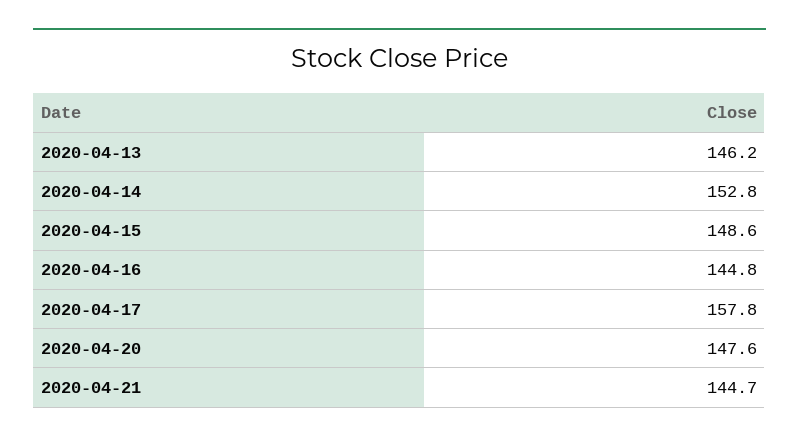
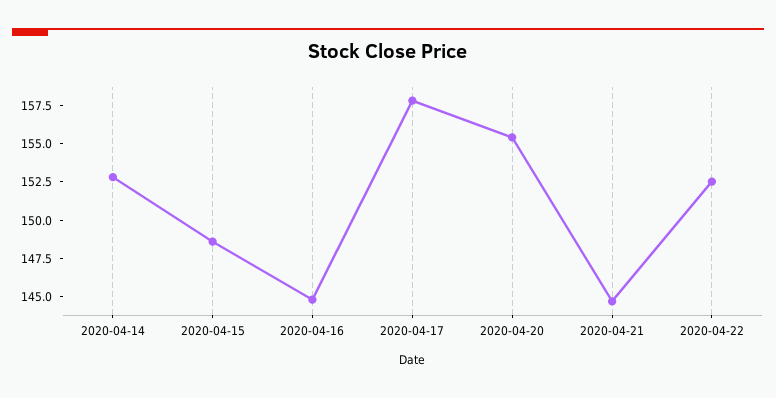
2020-04-13: 146.2 -> none
2020-04-20: 147.6 -> 155
2020-04-22: none -> 152.5

